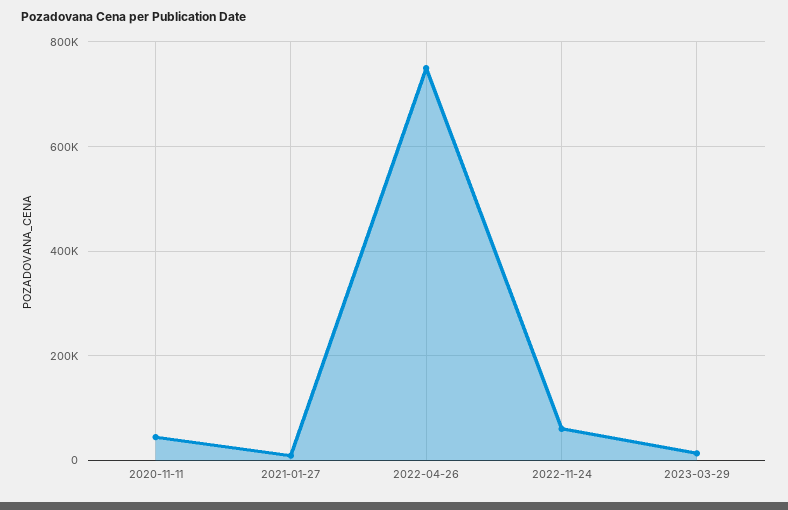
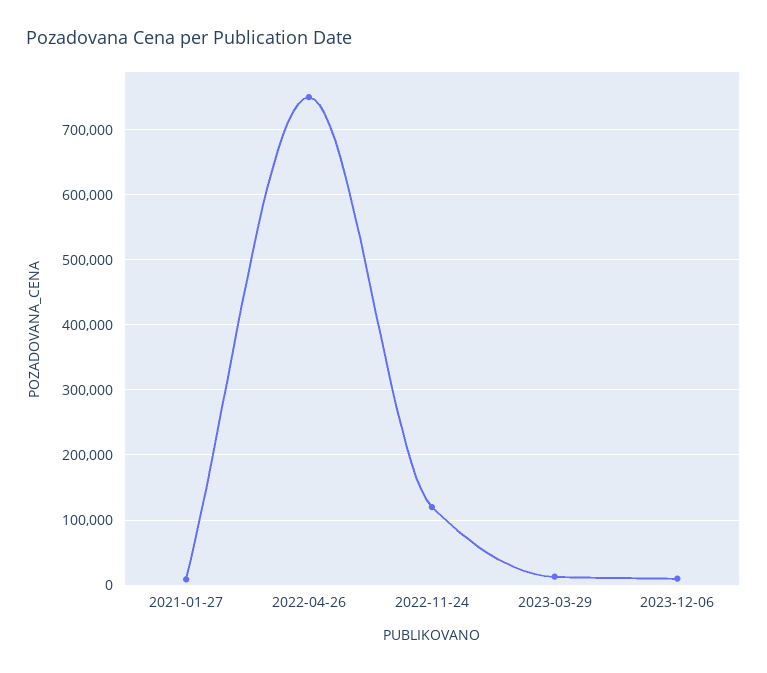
2020-11-11: 40000 -> none
2022-11-24: 60000 -> 120000
2023-12-06: none -> 10000

